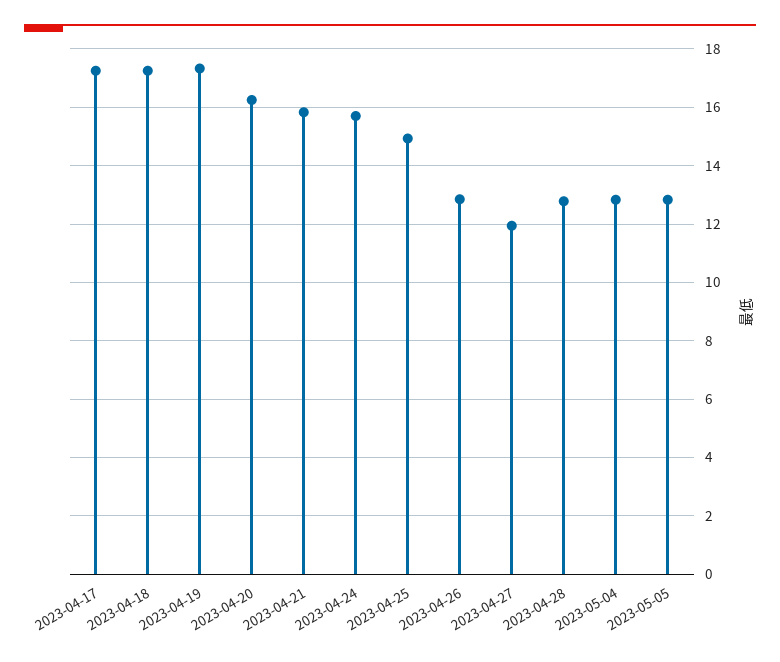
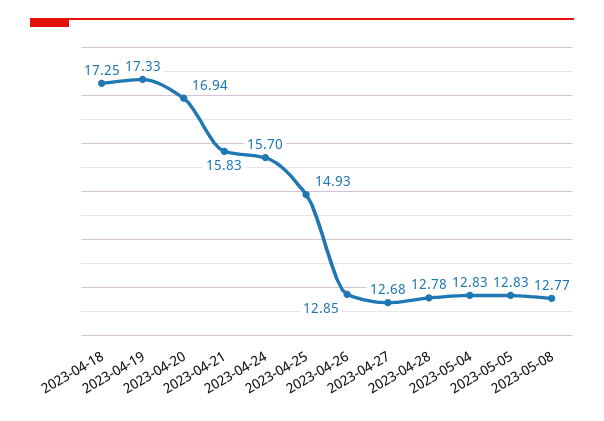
2023-04-17: 17.25 -> none
2023-04-20: 16.25 -> 16.94
2023-04-27: 12 -> 12.68
2023-05-08: none -> 12.77

